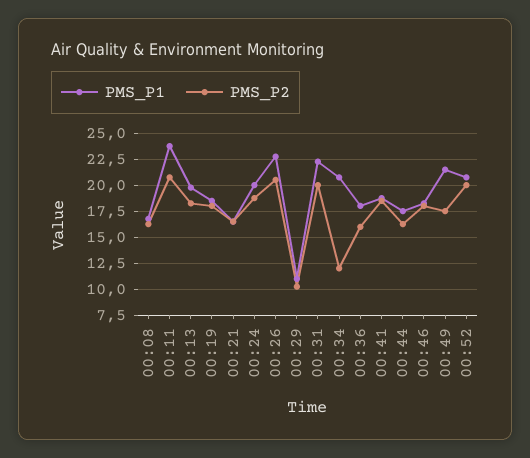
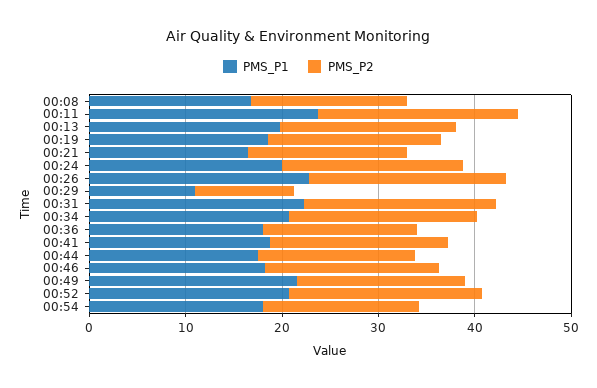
PMS_P2, 00:34: 12.5 -> 20
PMS_P1, 00:54: none -> 18
PMS_P2, 00:54: none -> 16

